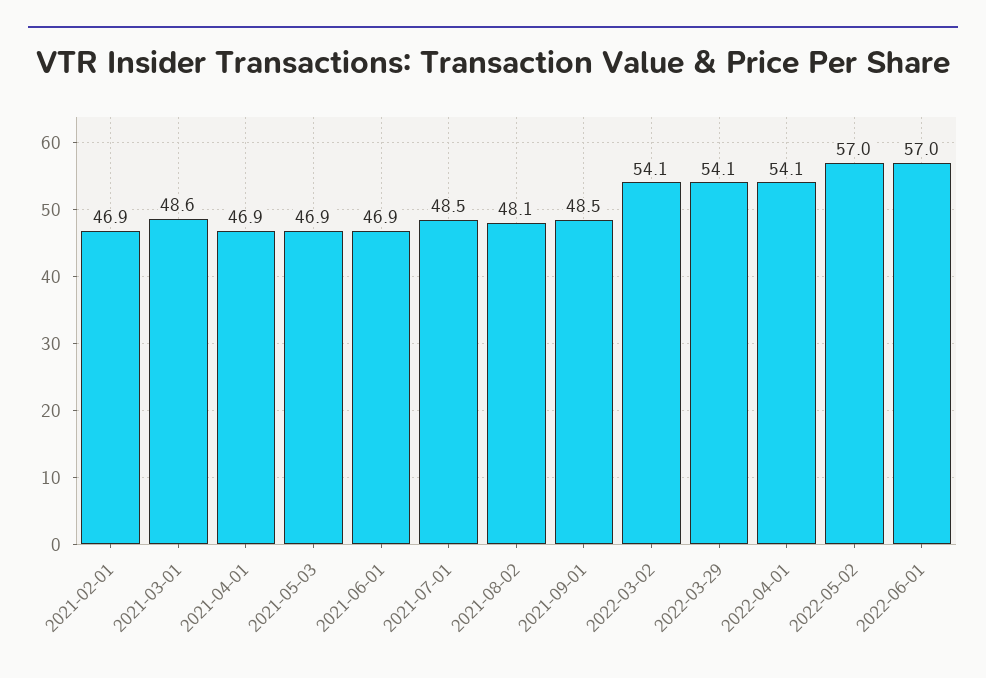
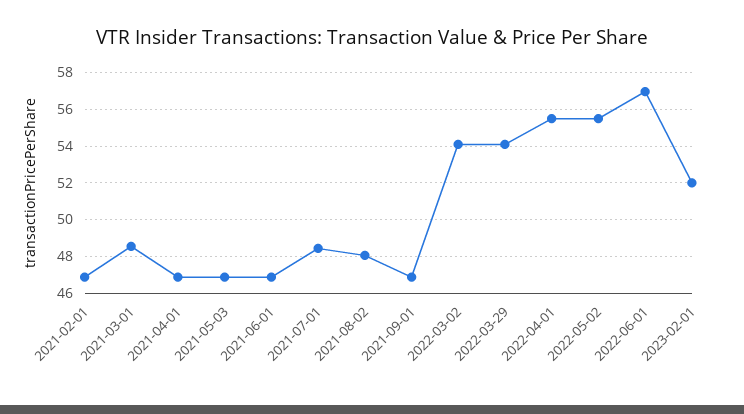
2021-09-01: 48.5 -> 47
2022-04-01: 54.1 -> 55.5
2022-05-02: 57 -> 55.5
2023-02-01: none -> 52

